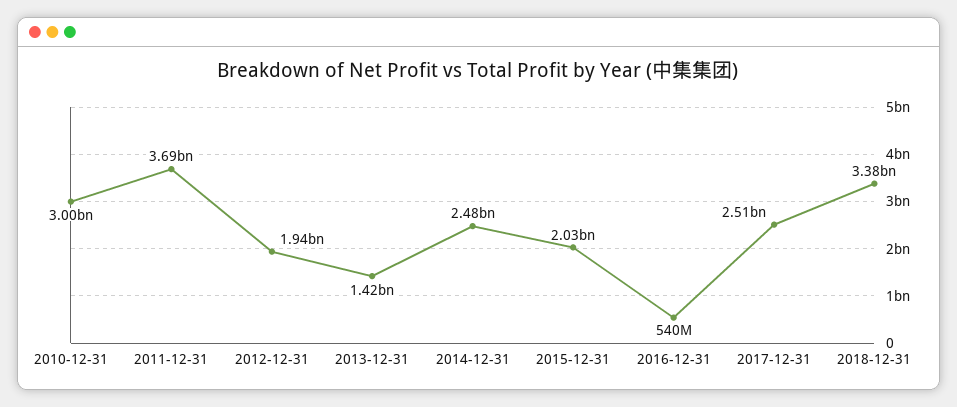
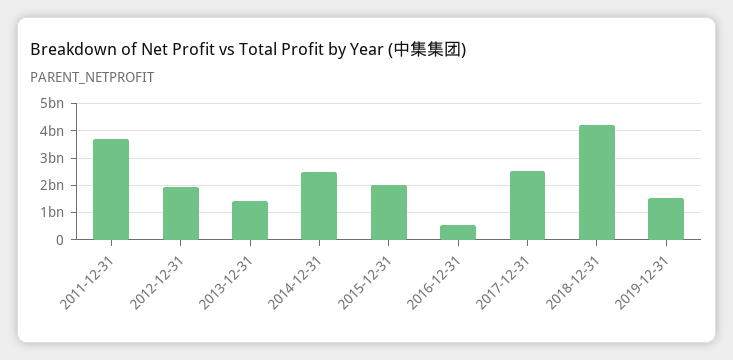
2010-12-31: 3000000000 -> none
2018-12-31: 3380000000 -> 4250000000
2019-12-31: none -> 1500000000

